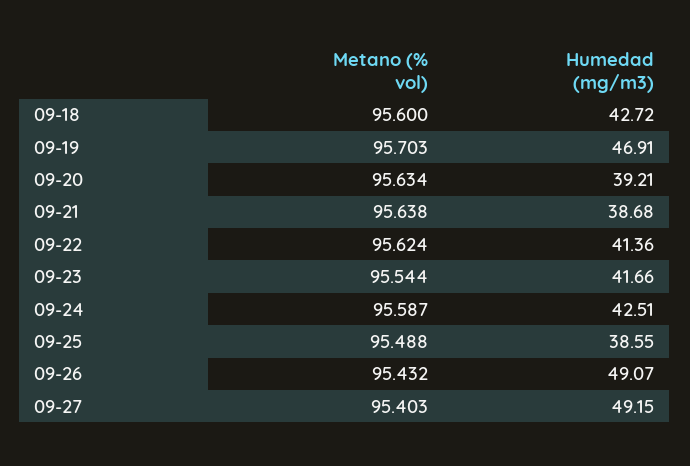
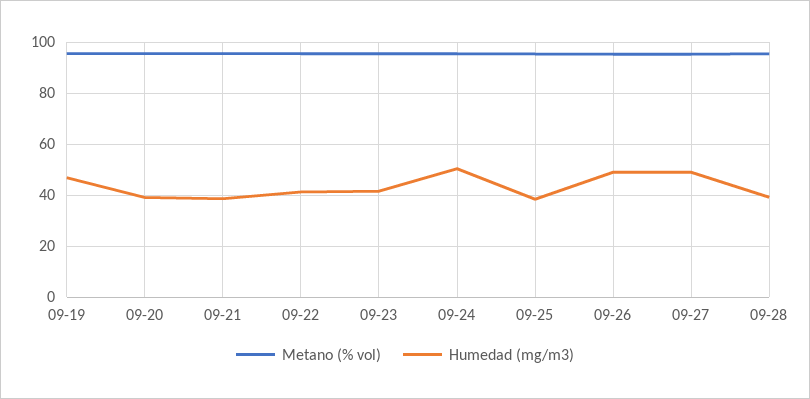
Metano (% vol), 09-18: 95.6 -> none
Humedad (mg/m3), 09-18: 42.72 -> none
Humedad (mg/m3), 09-24: 42.51 -> 50
Metano (% vol), 09-28: none -> 95
Humedad (mg/m3), 09-28: none -> 40

